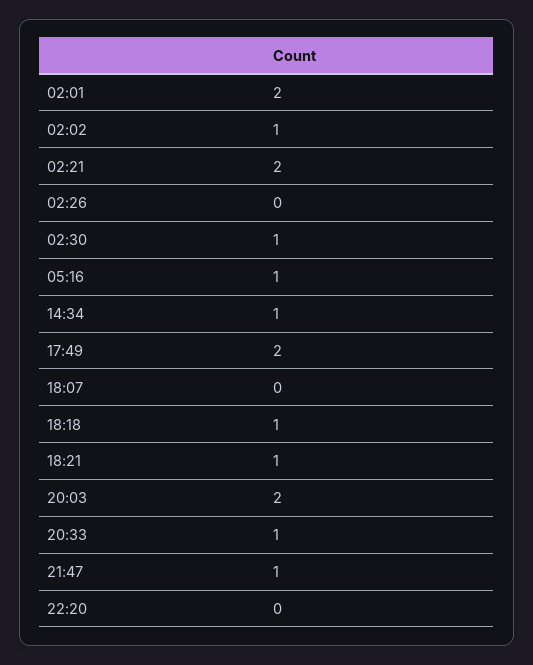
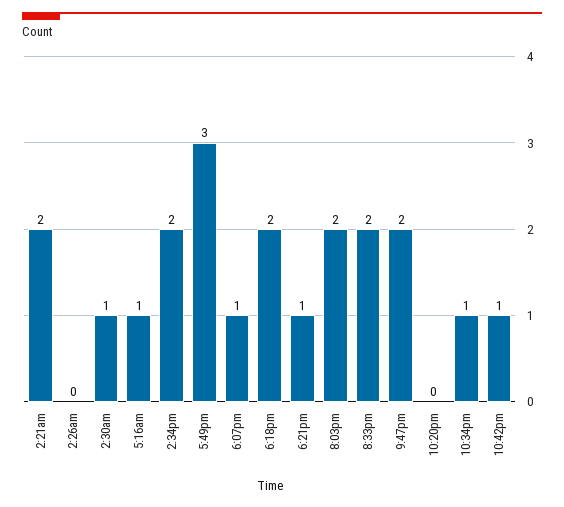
02:01: 2 -> none
02:02: 1 -> none
14:34: 1 -> 2
17:49: 2 -> 3
18:07: 0 -> 1
18:18: 1 -> 2
20:33: 1 -> 2
21:47: 1 -> 2
10:34pm: none -> 1
10:42pm: none -> 1

